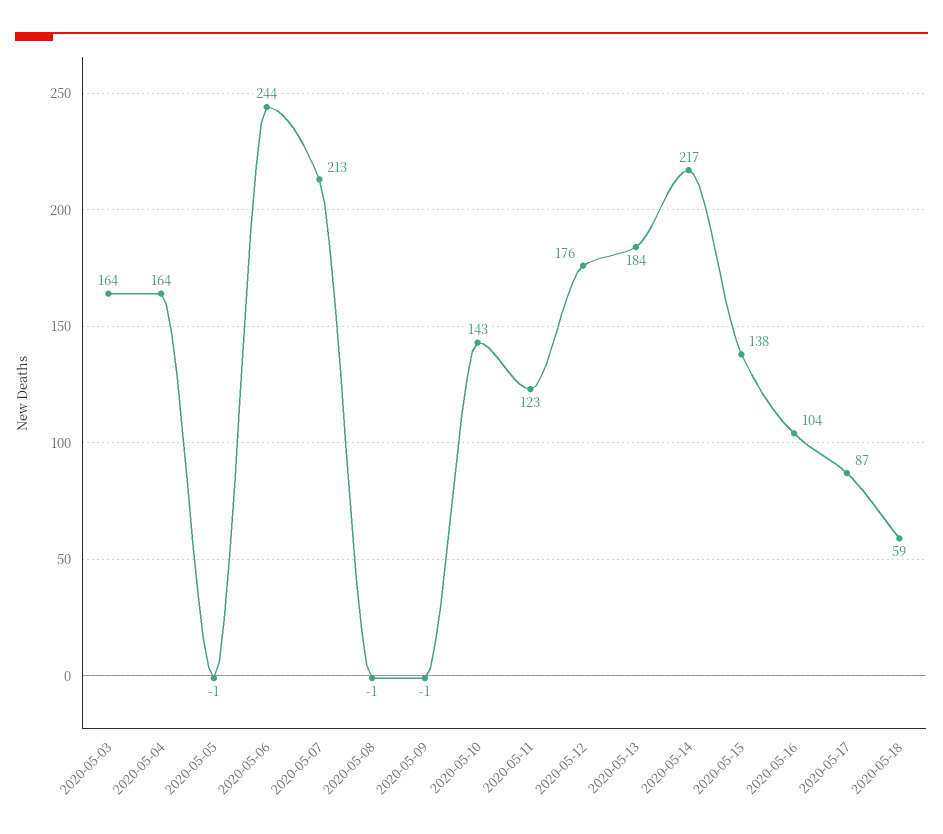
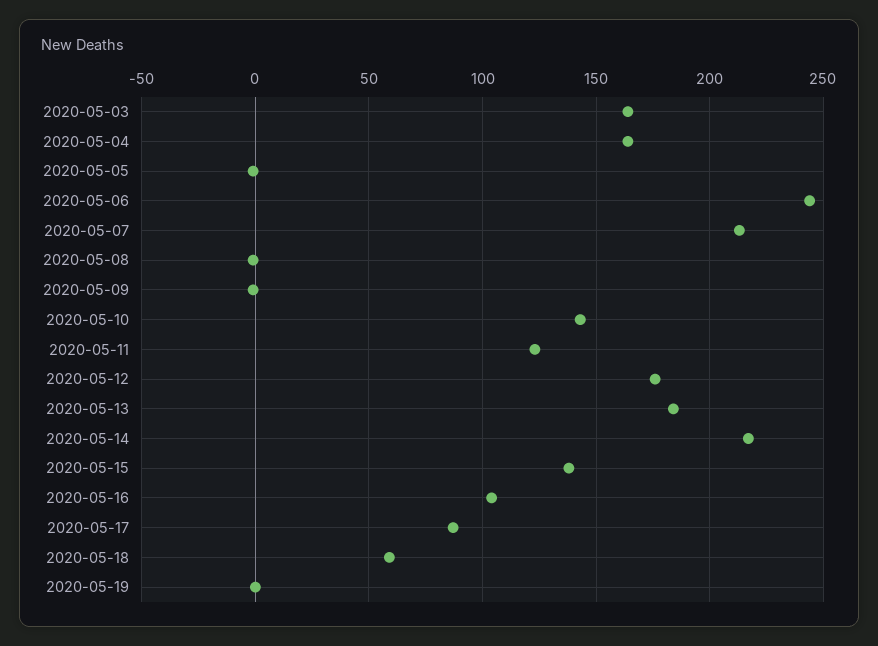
2020-05-19: none -> 0

